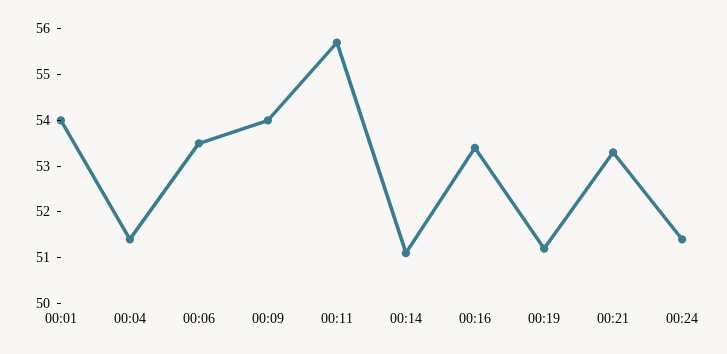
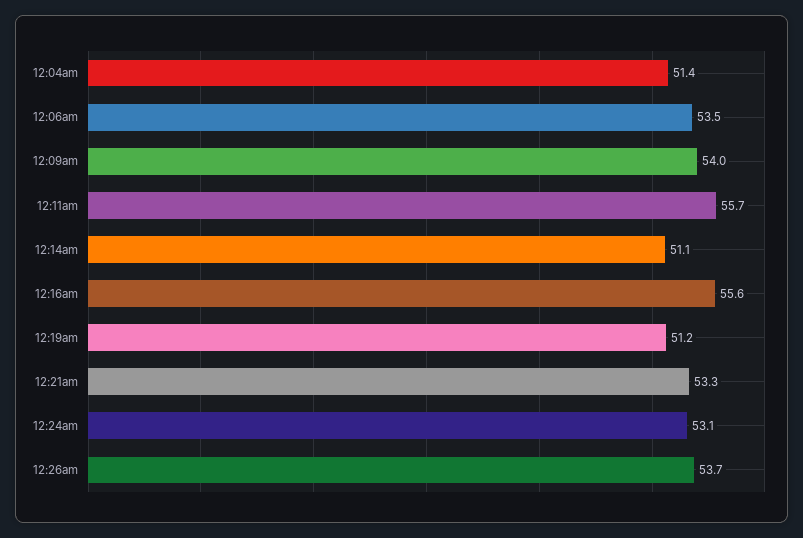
00:01: 54 -> none
00:16: 53.5 -> 55.6
00:24: 51.5 -> 53.1
12:26am: none -> 53.7

